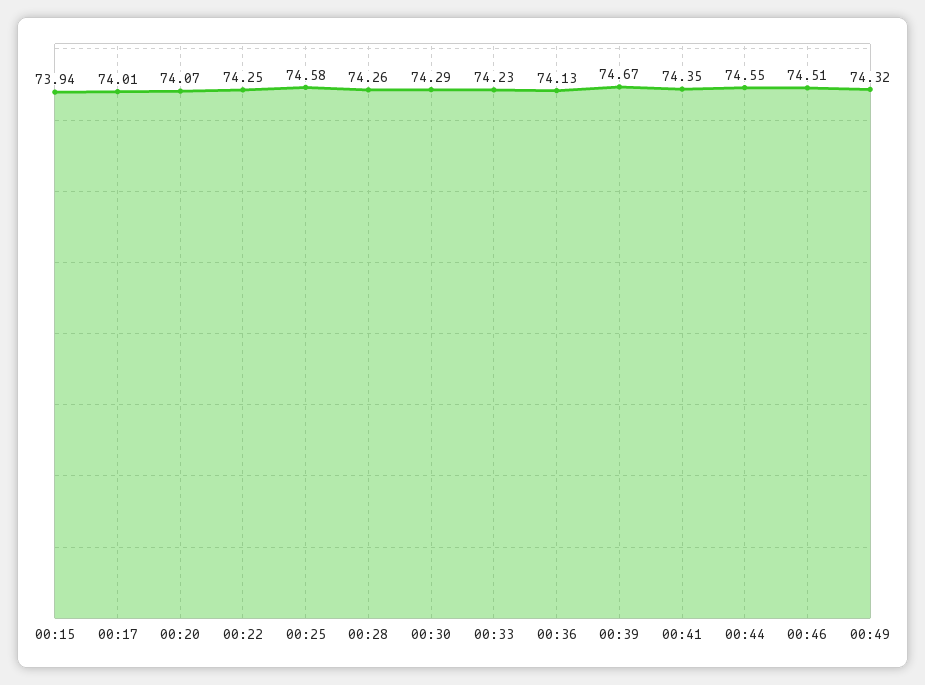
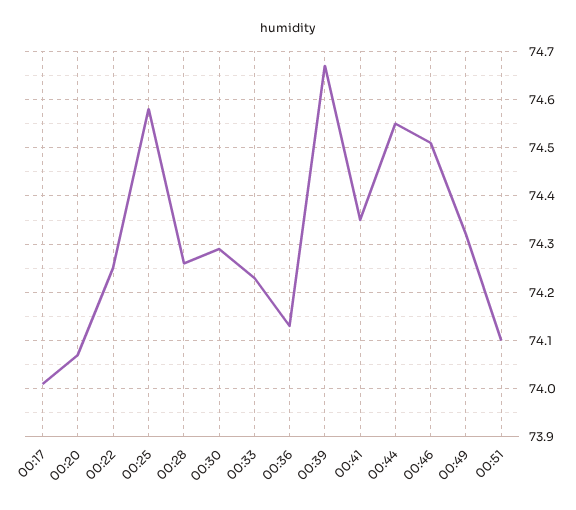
00:15: 73.94 -> none
00:51: none -> 74.1

